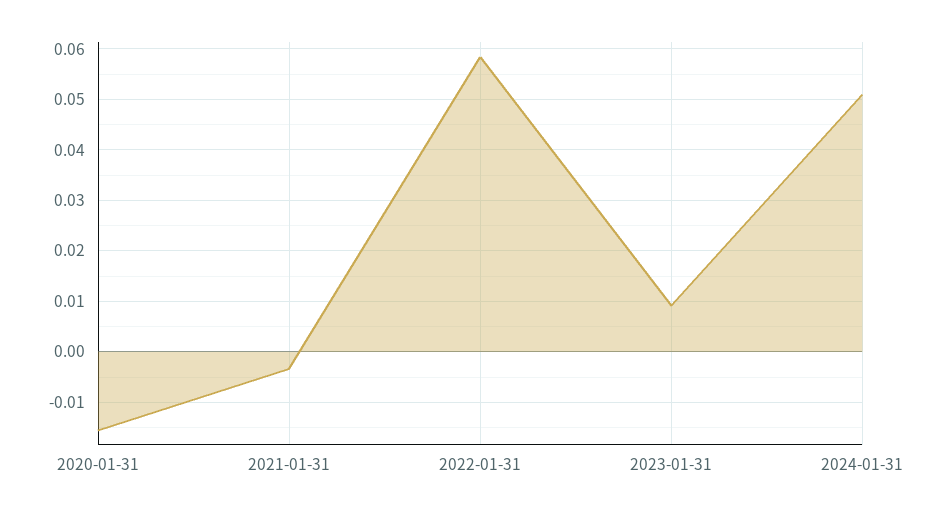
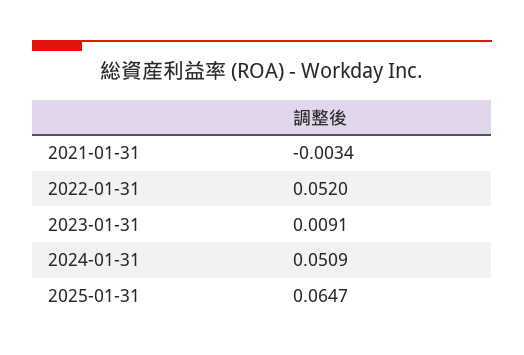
2020-01-31: -0.016 -> none
2022-01-31: 0.058 -> 0.052
2025-01-31: none -> 0.0647

